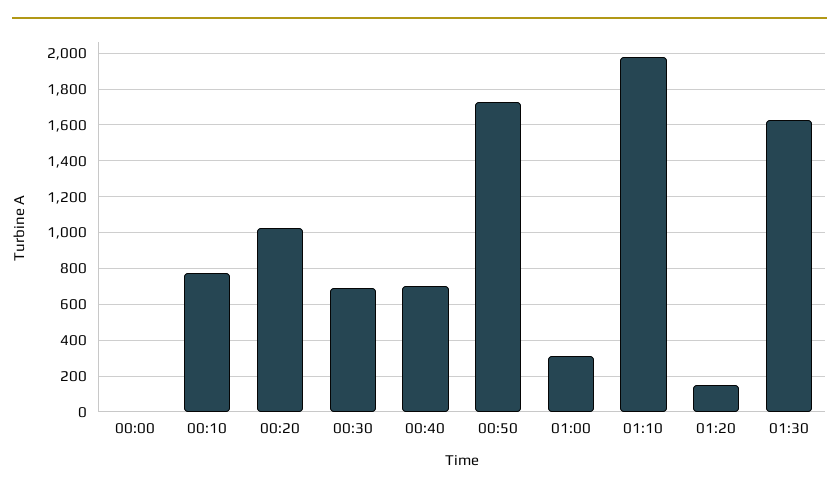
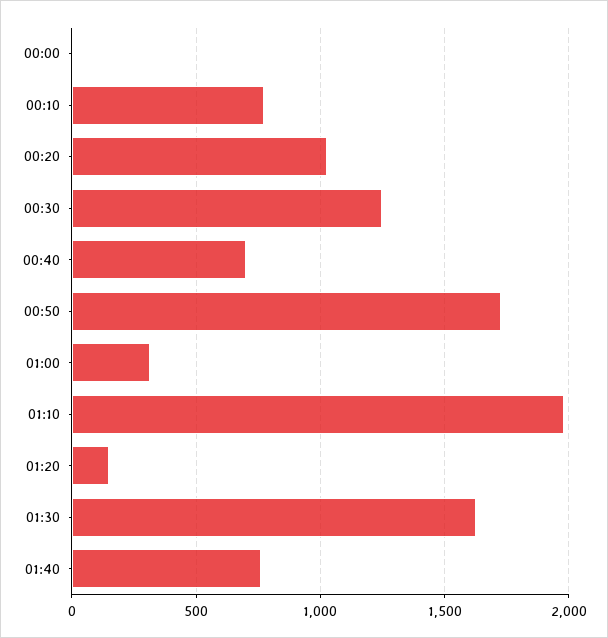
00:30: 700 -> 1250
01:40: none -> 750

